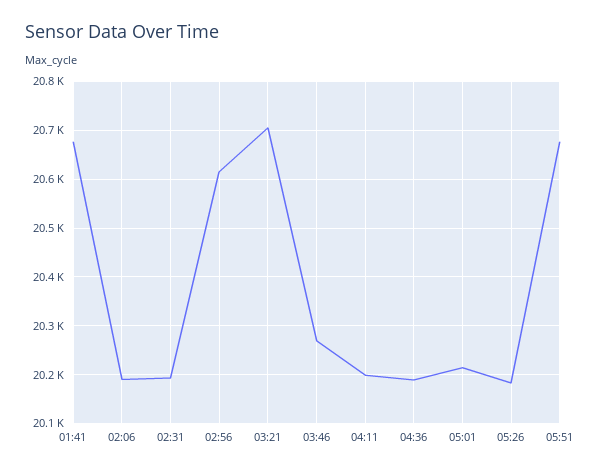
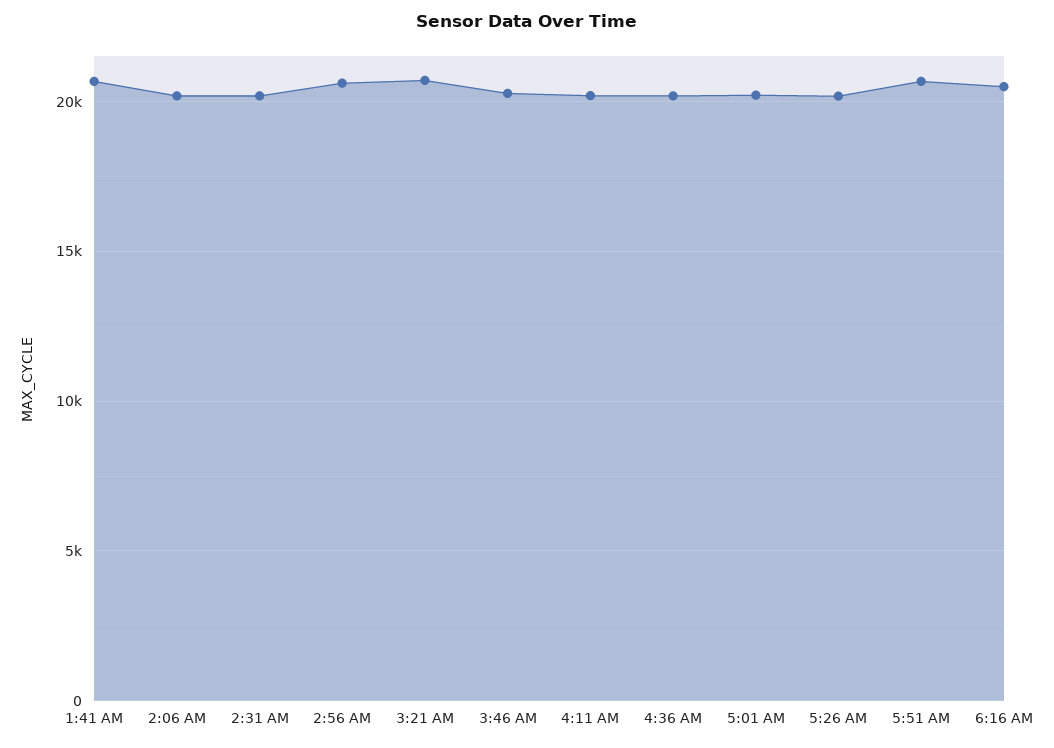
6:16 AM: none -> 20500

